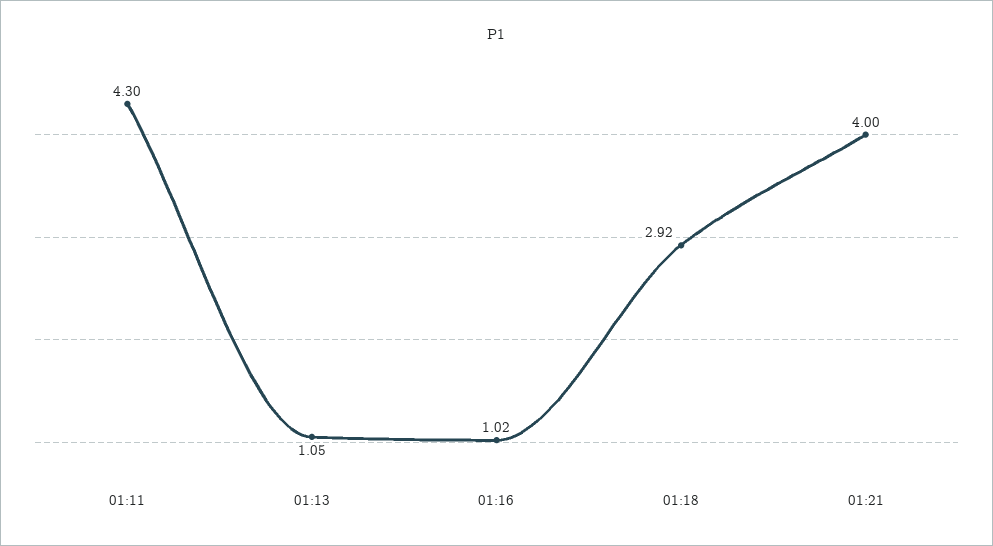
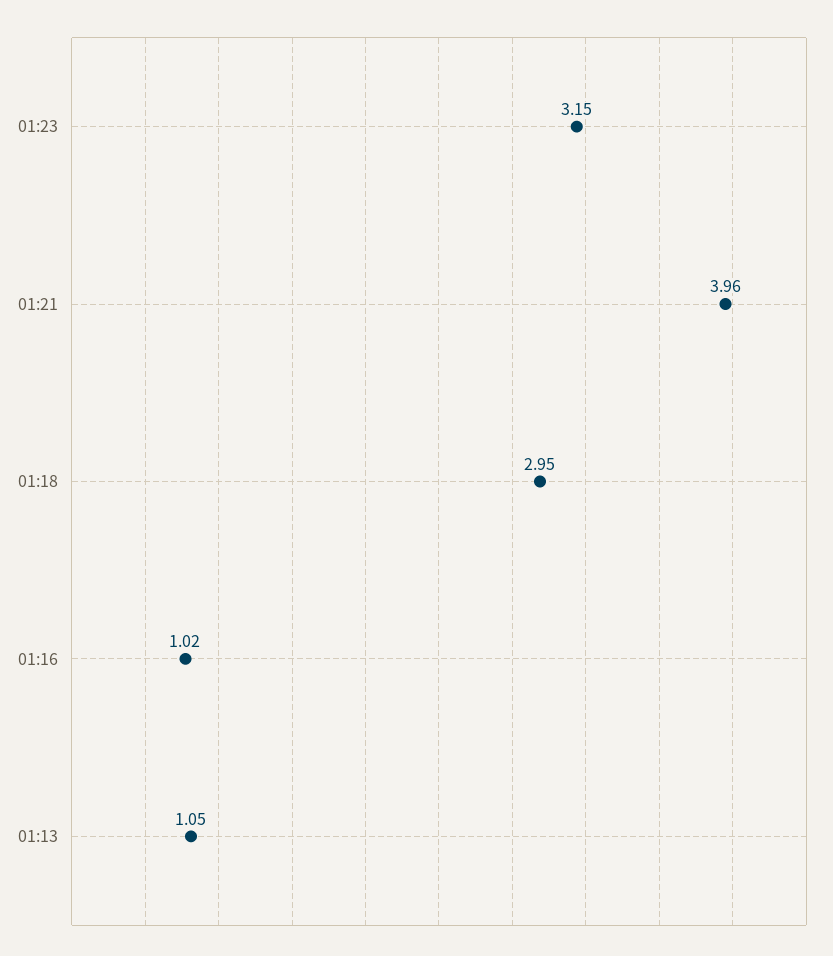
01:11: 4.3 -> none
01:18: 2.92 -> 2.95
01:21: 4 -> 3.96
01:23: none -> 3.15

